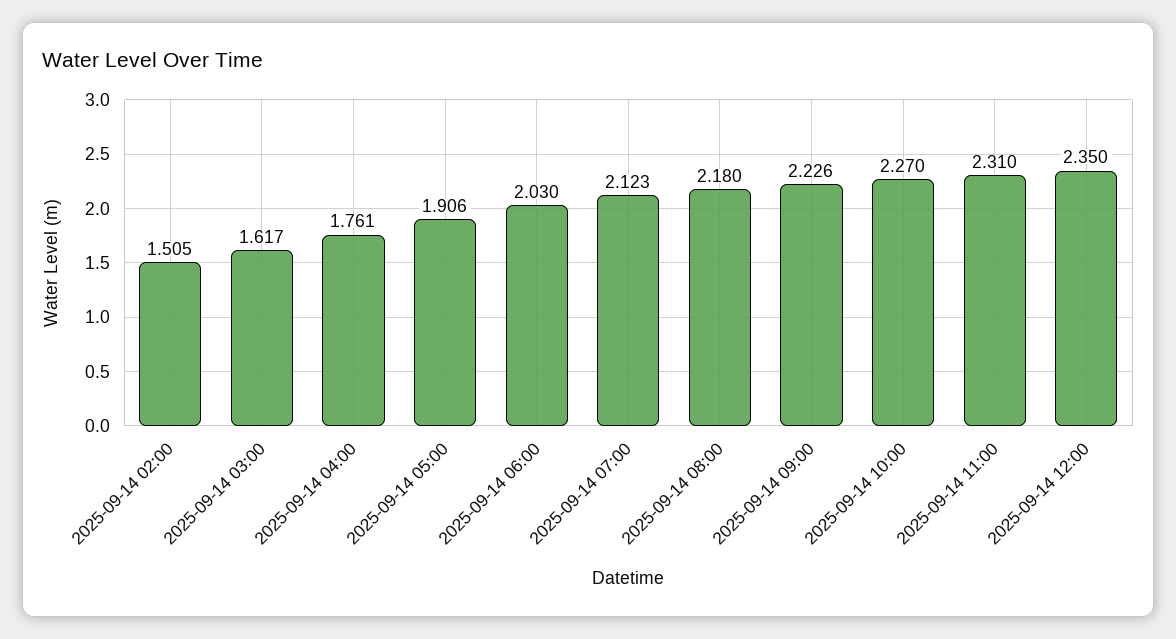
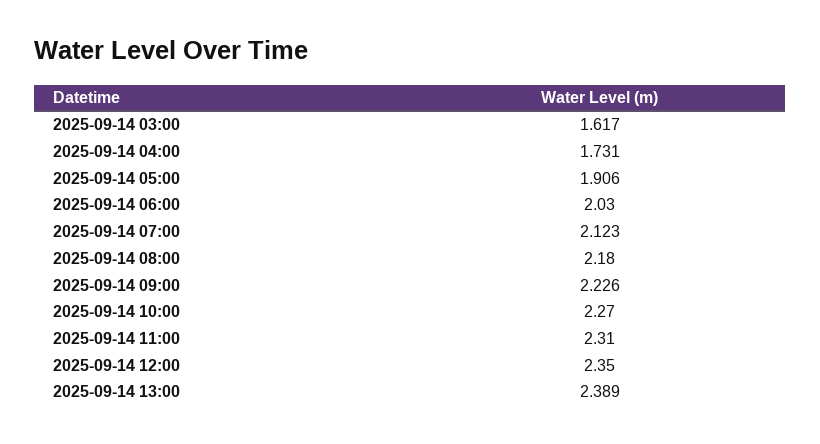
2025-09-14 02:00: 1.505 -> none
2025-09-14 04:00: 1.761 -> 1.731
2025-09-14 13:00: none -> 2.389

